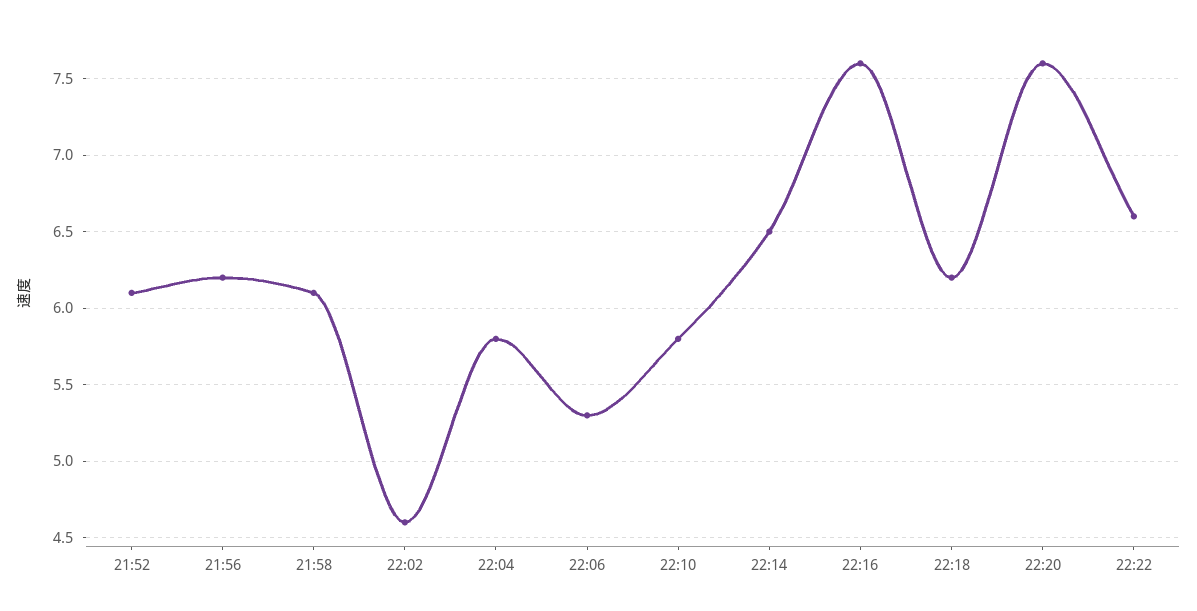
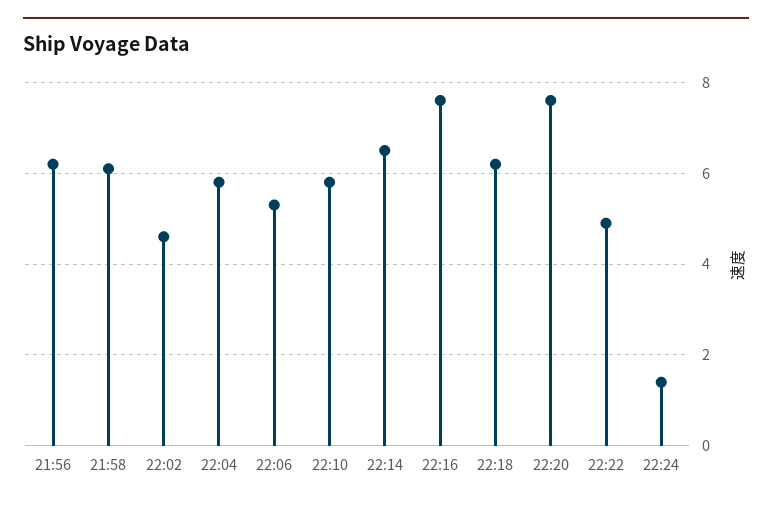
21:52: 6.1 -> none
22:22: 6.6 -> 5
22:24: none -> 1.5

